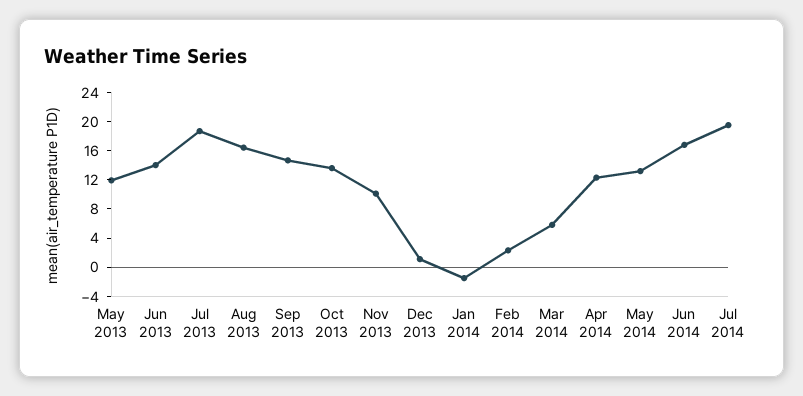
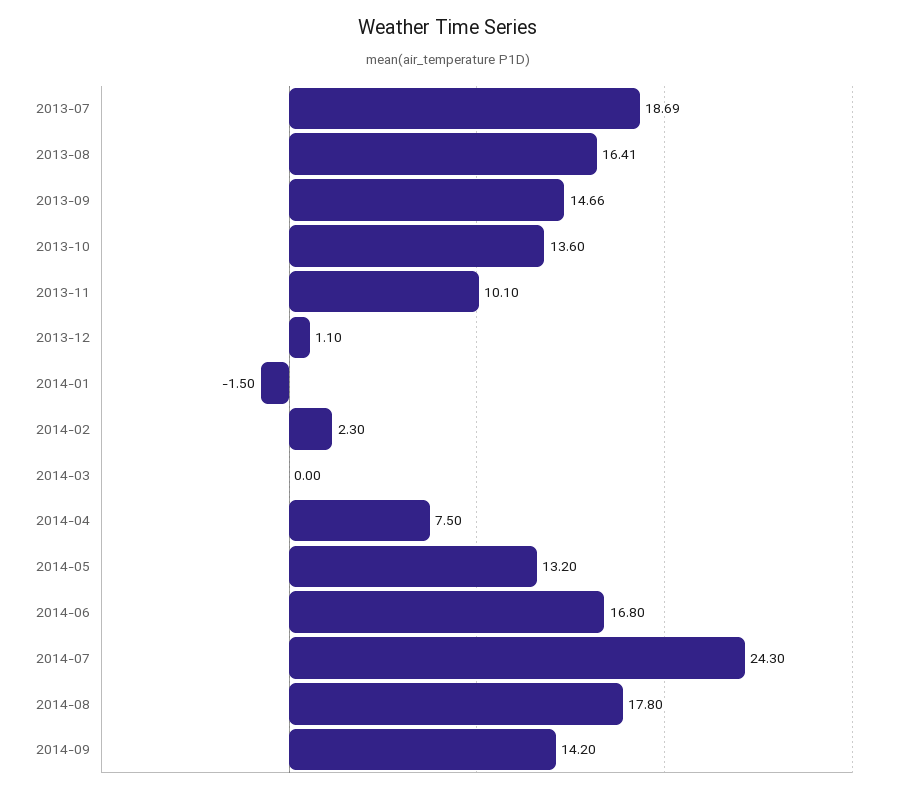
May 2013: 12 -> none
Jun 2013: 14 -> none
Mar 2014: 6 -> 0
Apr 2014: 12 -> 7.5
Jul 2014: 20 -> 24.3
2014-08: none -> 17.8
2014-09: none -> 14.2

